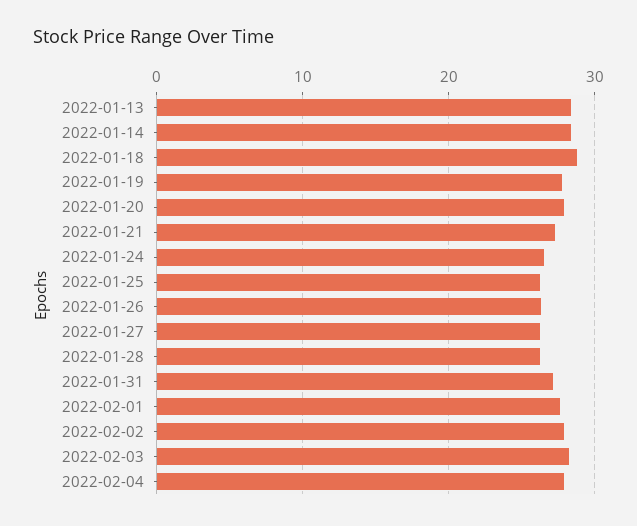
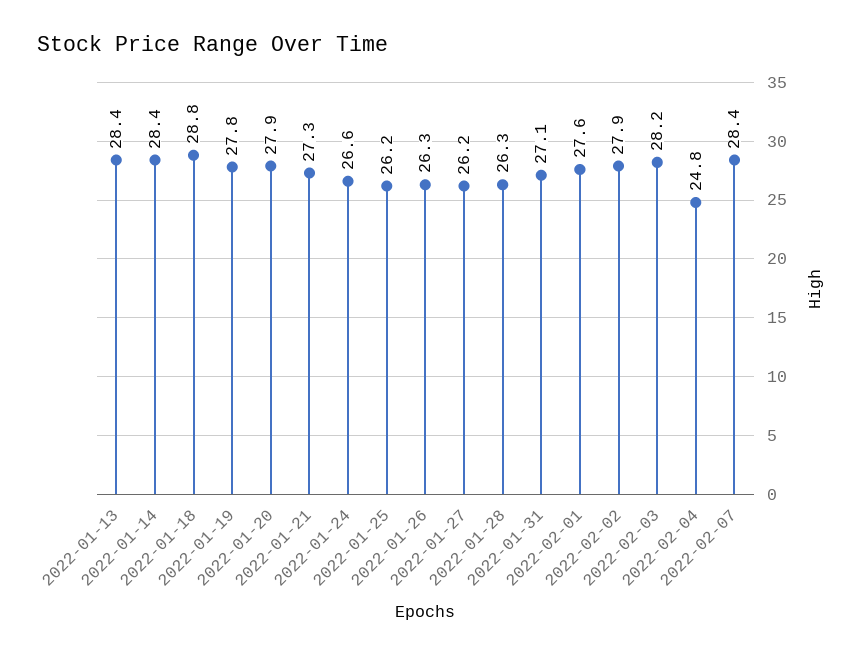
2022-02-04: 28 -> 24.8
2022-02-07: none -> 28.4

